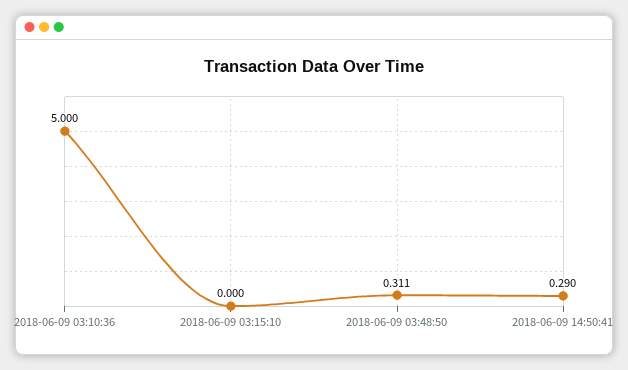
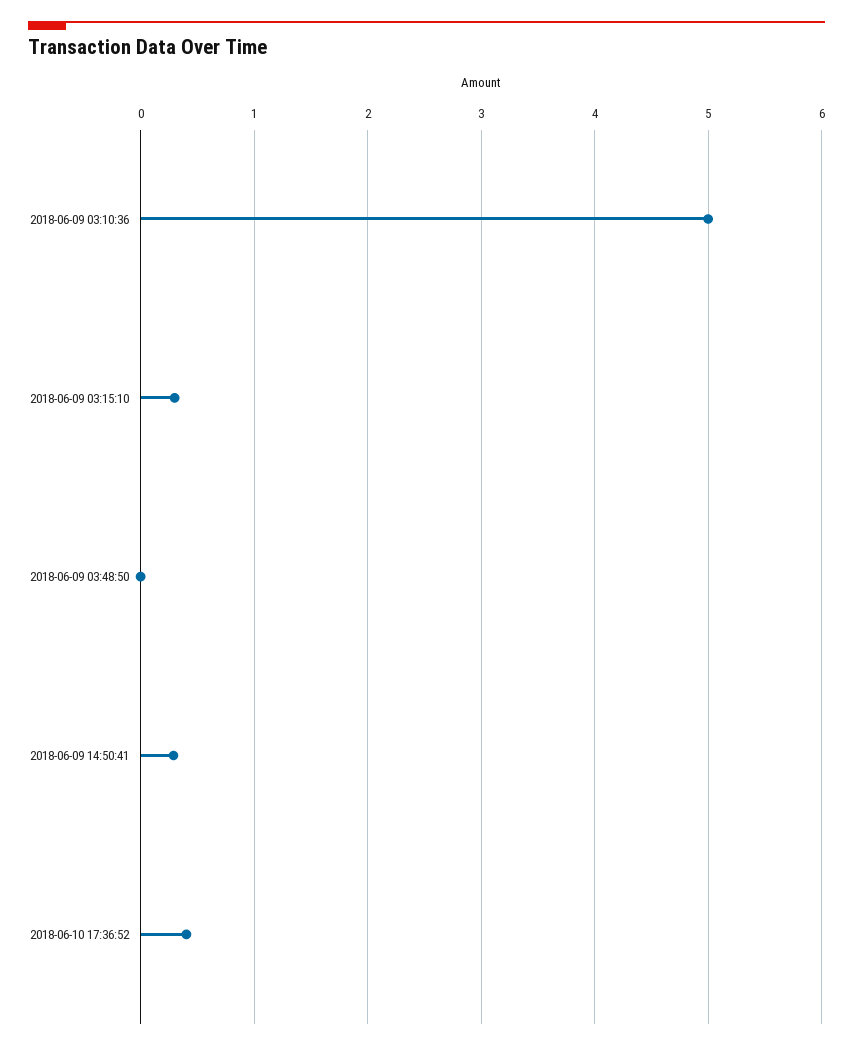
2018-06-09 03:15:10: 0 -> 0.3
2018-06-09 03:48:50: 0.311 -> 0
2018-06-10 17:36:52: none -> 0.4

